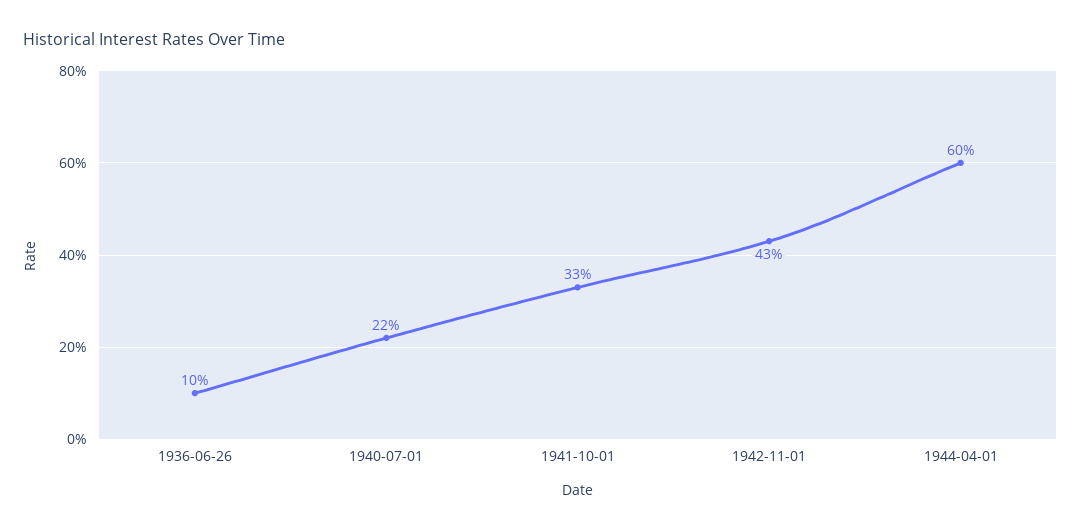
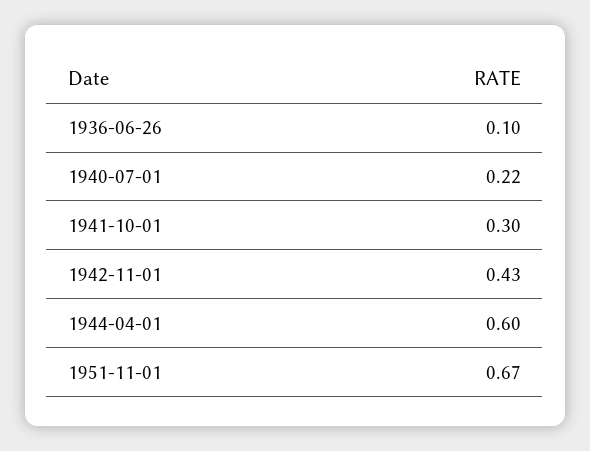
1941-10-01: 0.33 -> 0.3
1951-11-01: none -> 0.67

